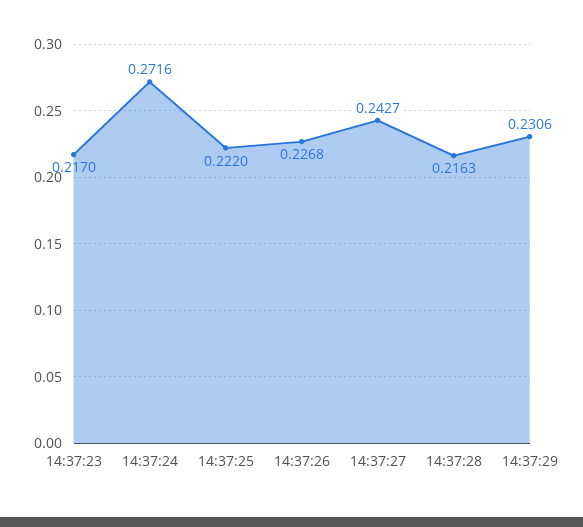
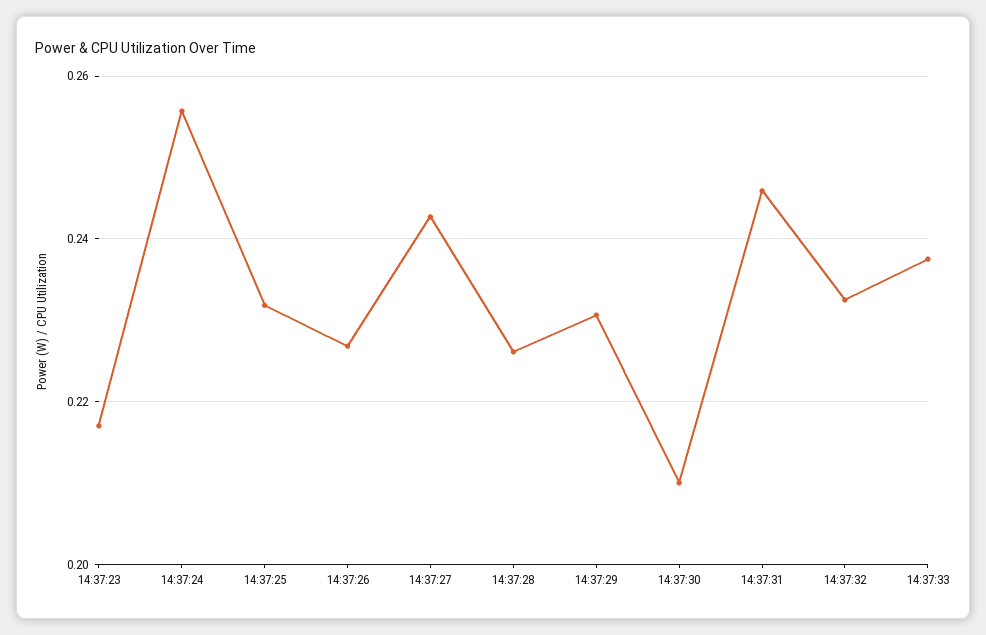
14:37:24: 0.2716 -> 0.256
14:37:25: 0.222 -> 0.232
14:37:28: 0.2163 -> 0.226
14:37:30: none -> 0.21
14:37:31: none -> 0.246
14:37:32: none -> 0.232
14:37:33: none -> 0.238

